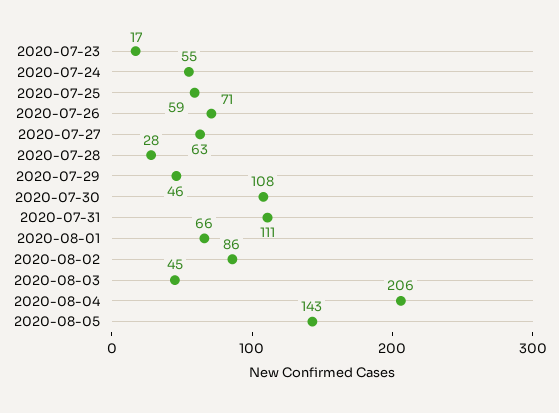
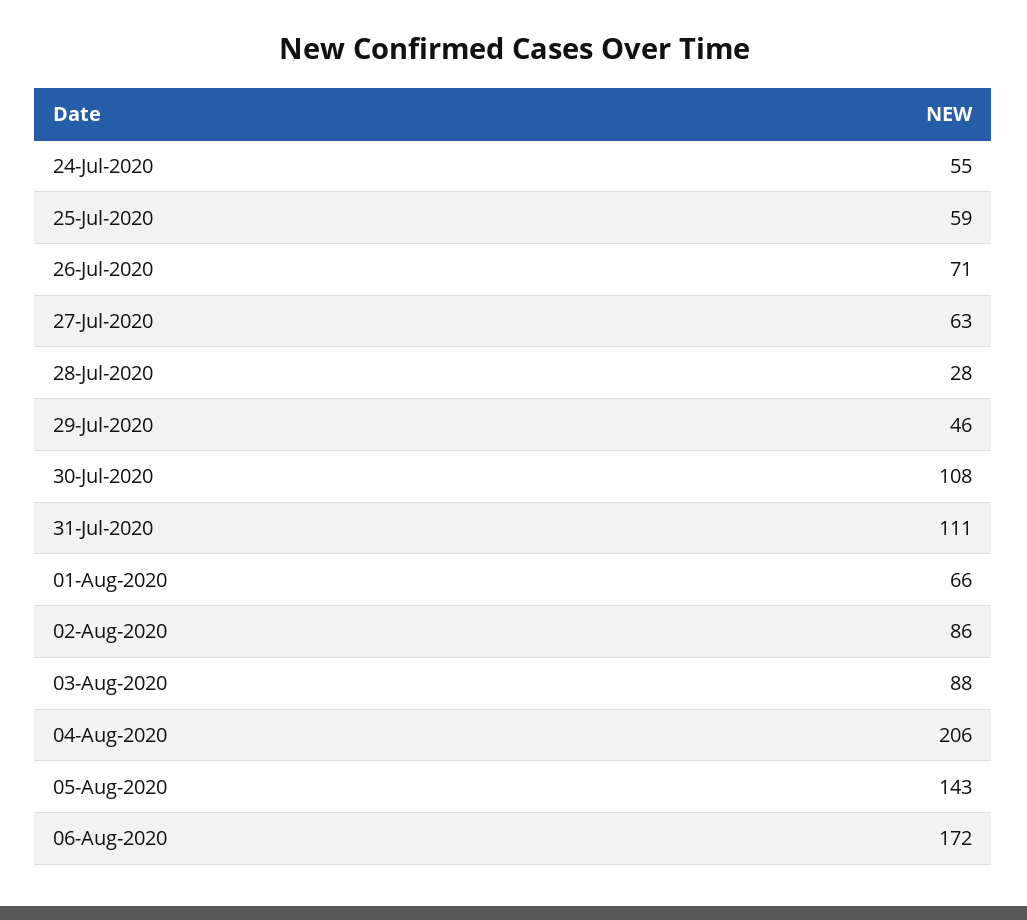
2020-07-23: 17 -> none
2020-08-03: 45 -> 88
06-Aug-2020: none -> 172

